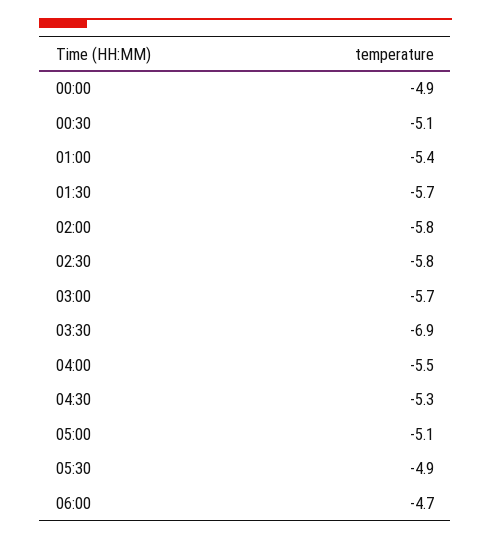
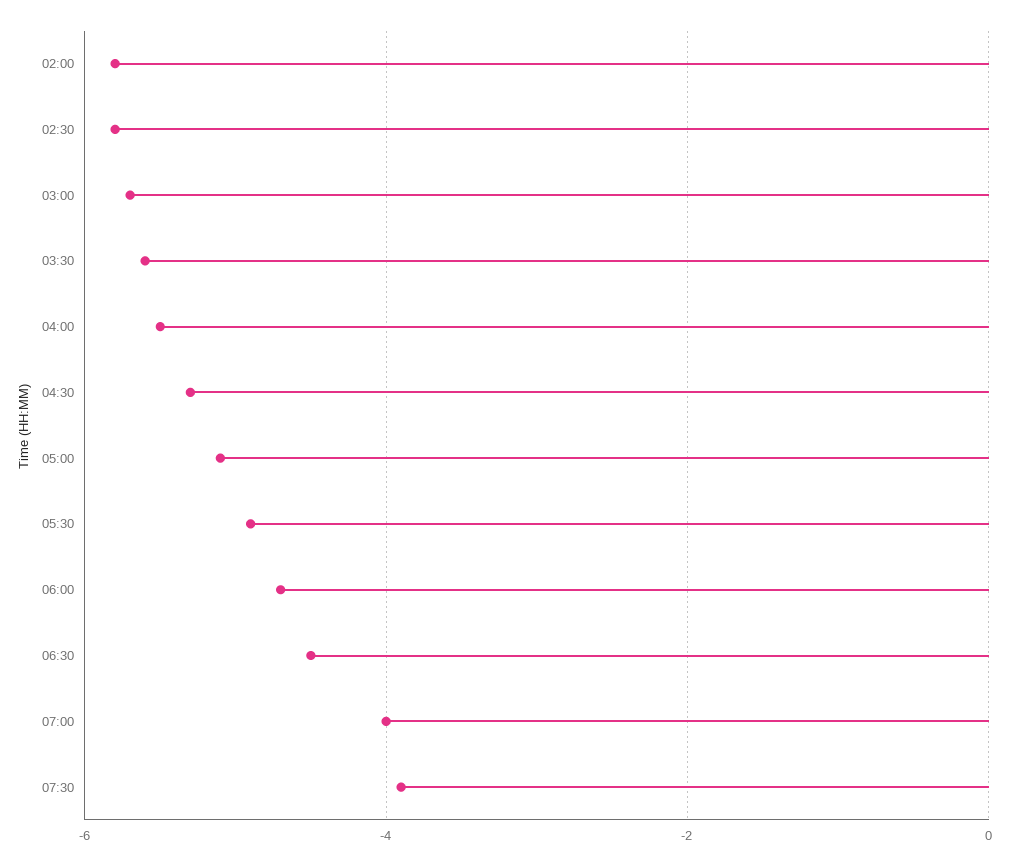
00:00: -4.9 -> none
00:30: -5.1 -> none
01:00: -5.4 -> none
01:30: -5.7 -> none
03:30: -6.9 -> -5.5
06:30: none -> -4.5
07:00: none -> -4
07:30: none -> -4

